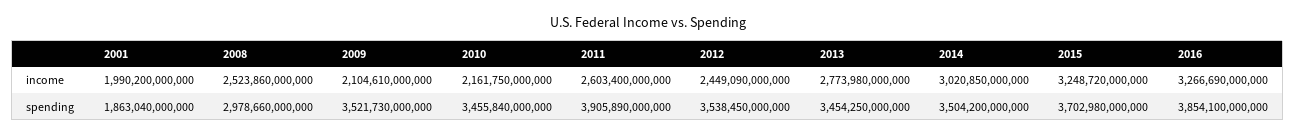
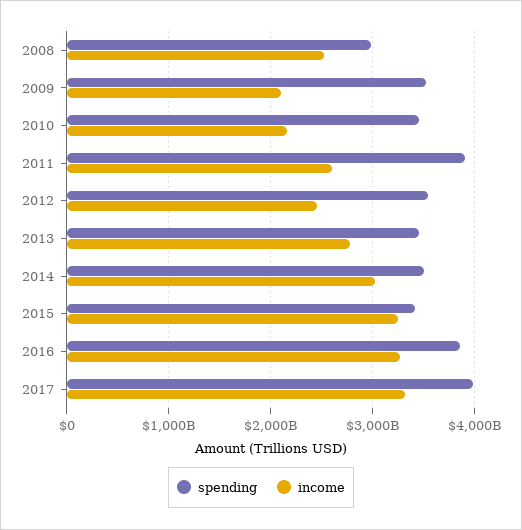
income, 2001: 1990200000000 -> none
spending, 2001: 1863040000000 -> none
spending, 2015: 3702980000000 -> 3400000000000
spending, 2017: none -> 4000000000000
income, 2017: none -> 3300000000000

